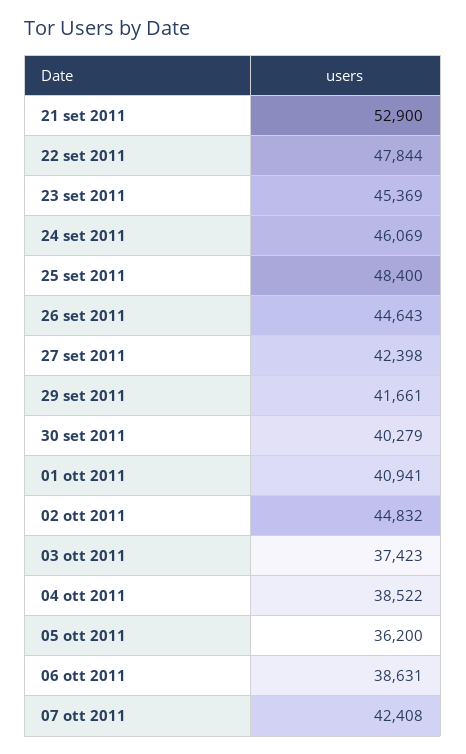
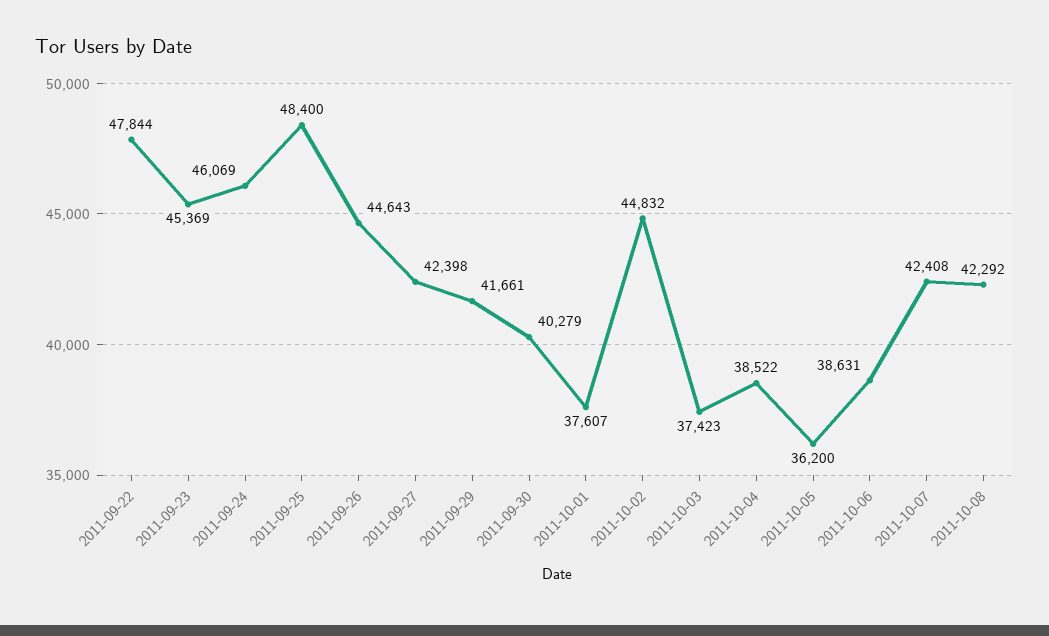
21 set 2011: 52900 -> none
01 ott 2011: 40941 -> 37607
2011-10-08: none -> 42292

